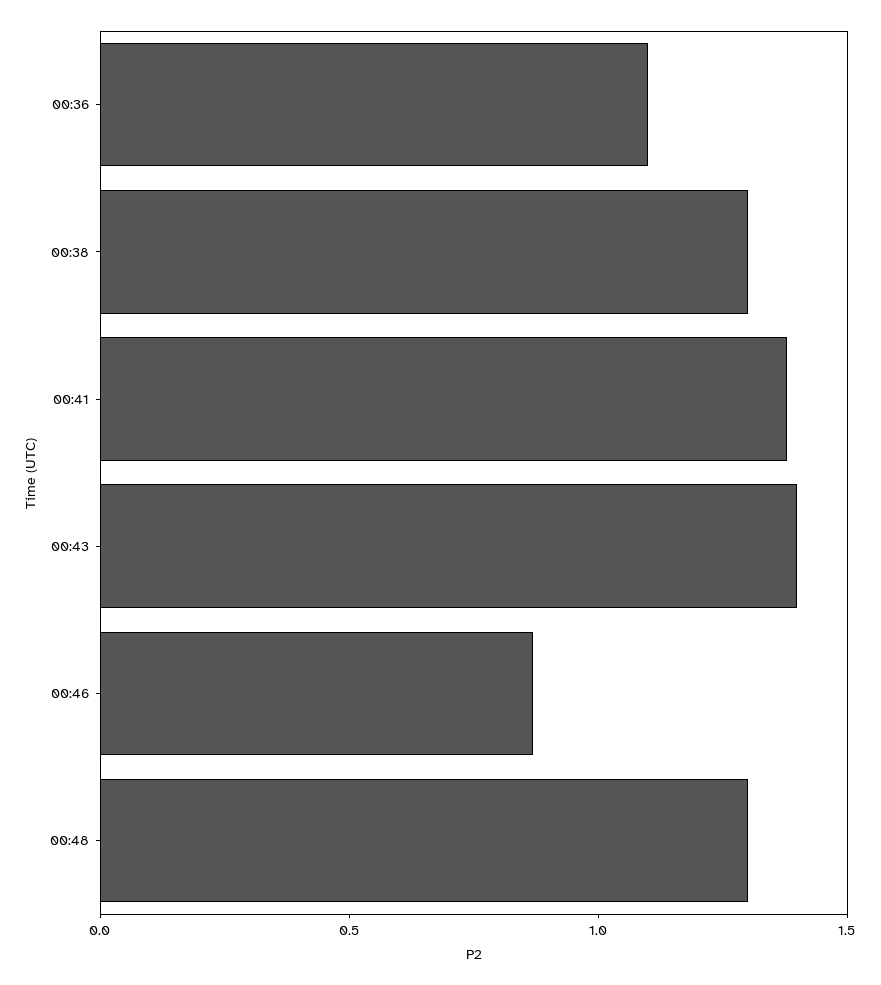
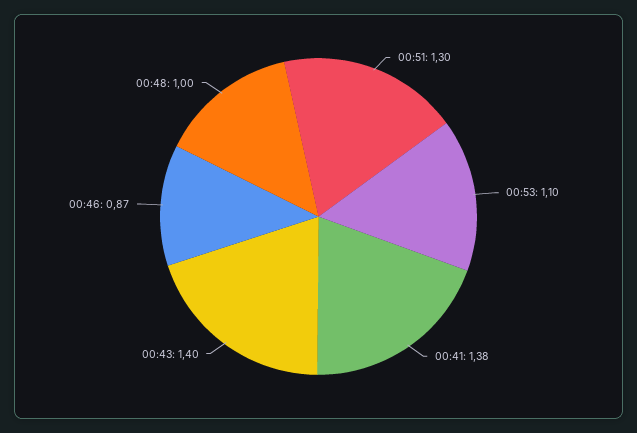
00:36: 1.1 -> none
00:38: 1.3 -> none
00:48: 1.3 -> 1
00:51: none -> 1.3
00:53: none -> 1.1

